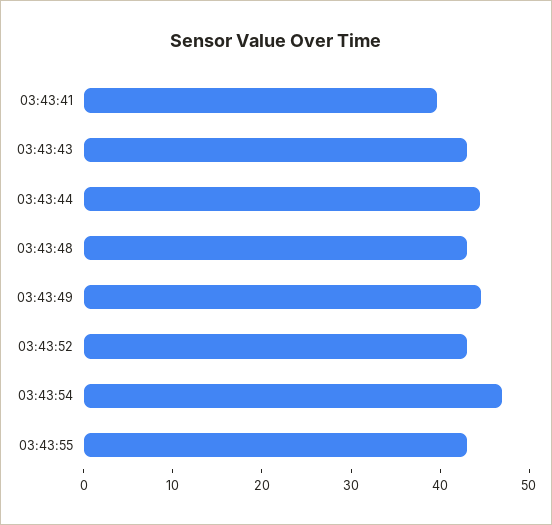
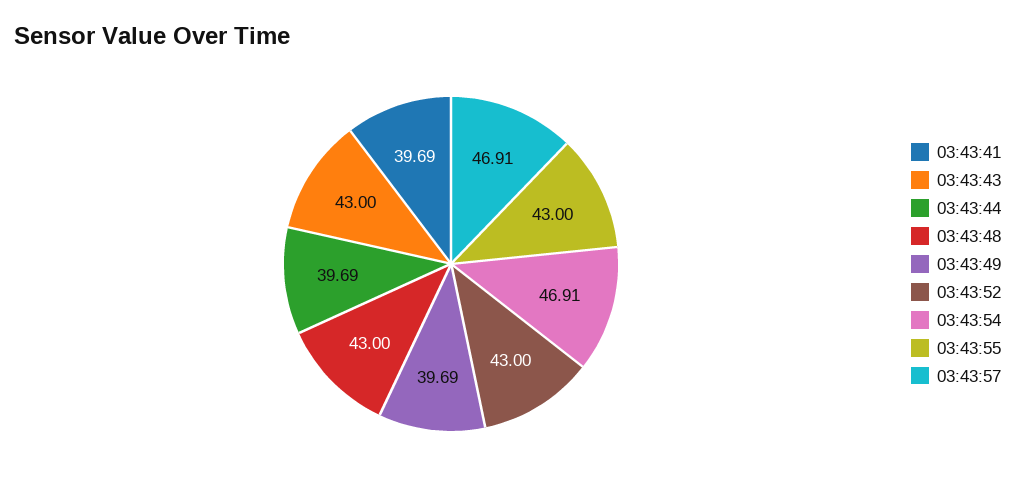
03:43:44: 44 -> 39.69
03:43:49: 44 -> 39.69
03:43:57: none -> 46.91

